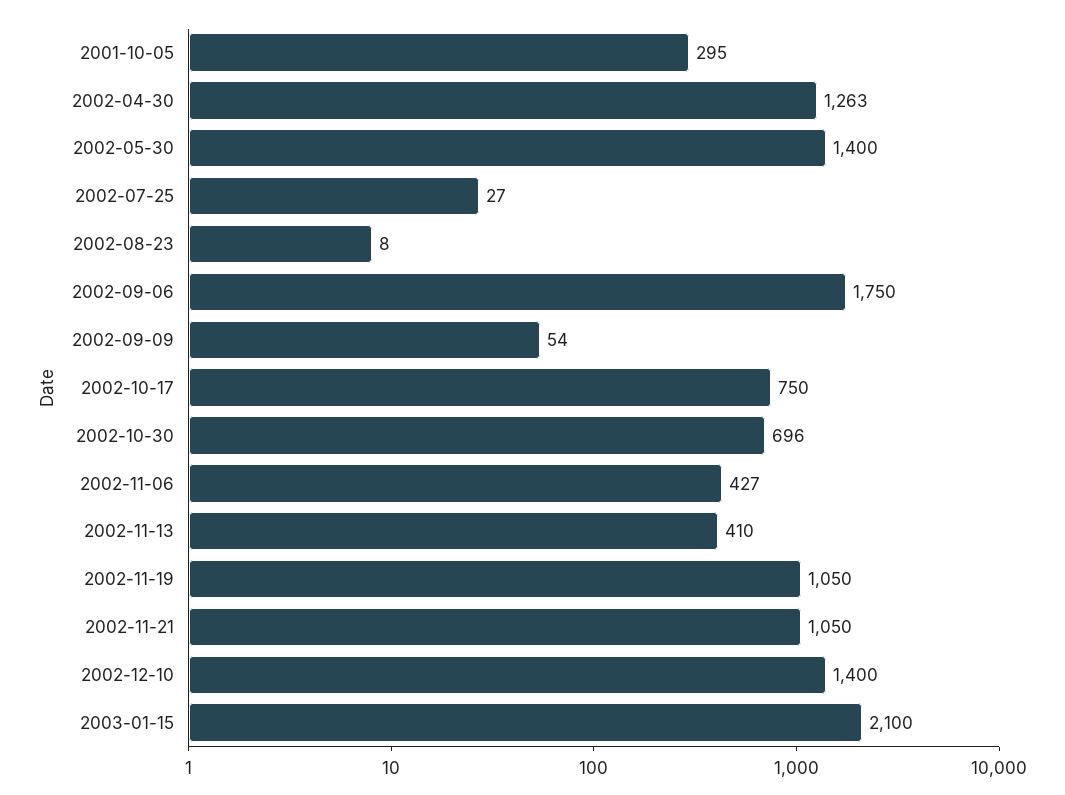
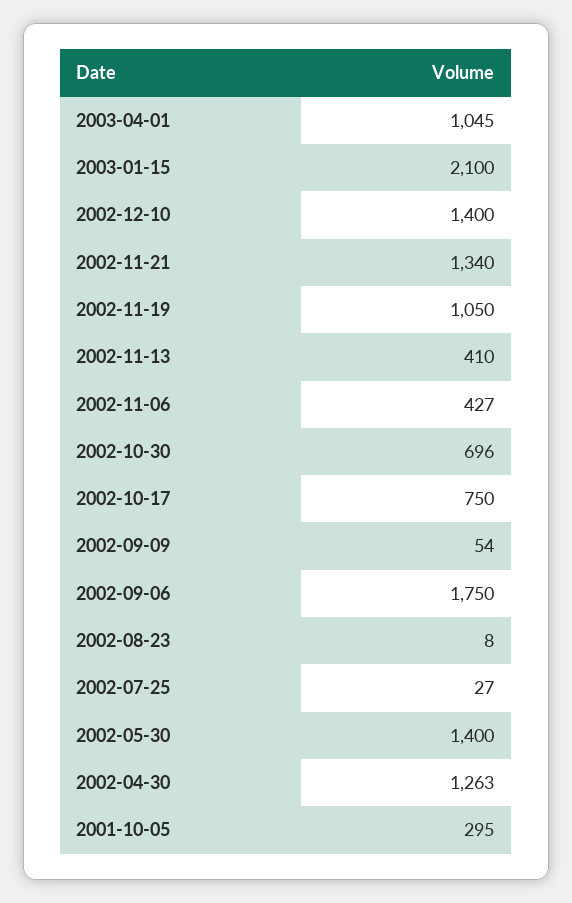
2002-11-21: 1050 -> 1340
2003-04-01: none -> 1045

